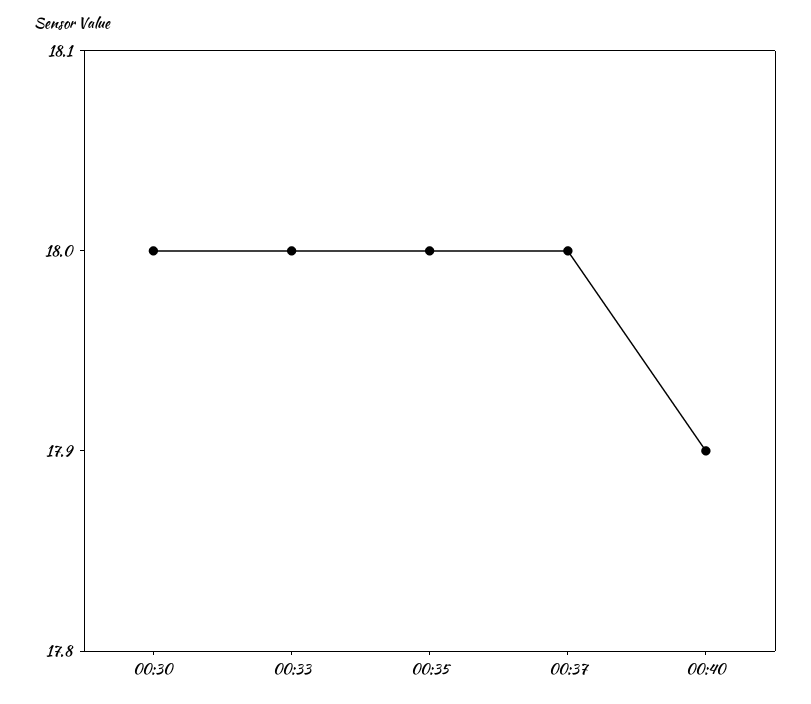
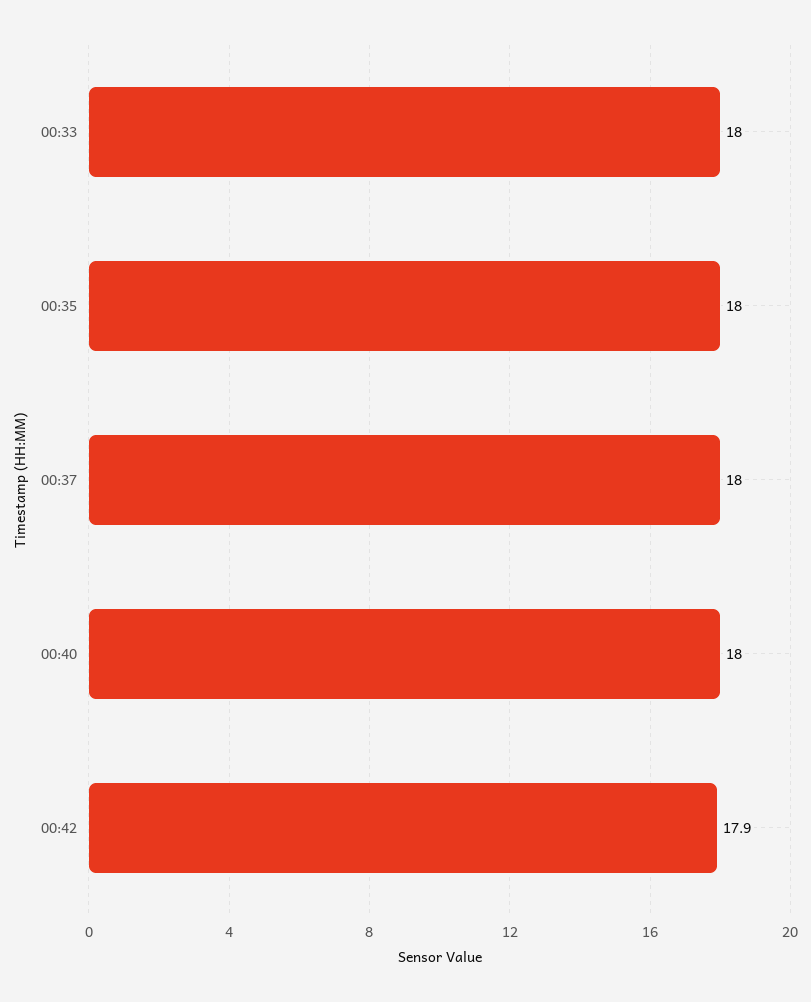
00:30: 18 -> none
00:40: 17.9 -> 18
00:42: none -> 17.9

